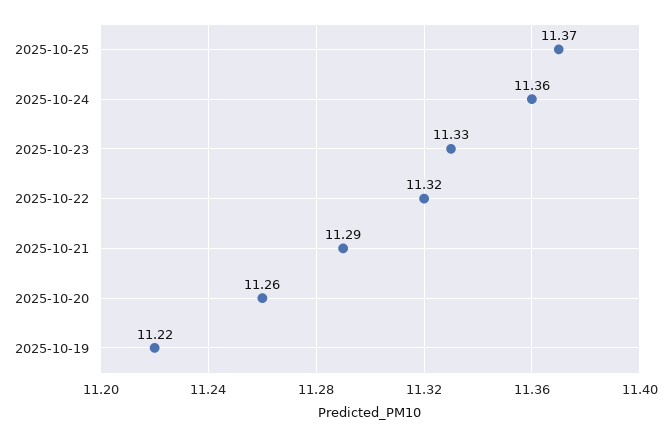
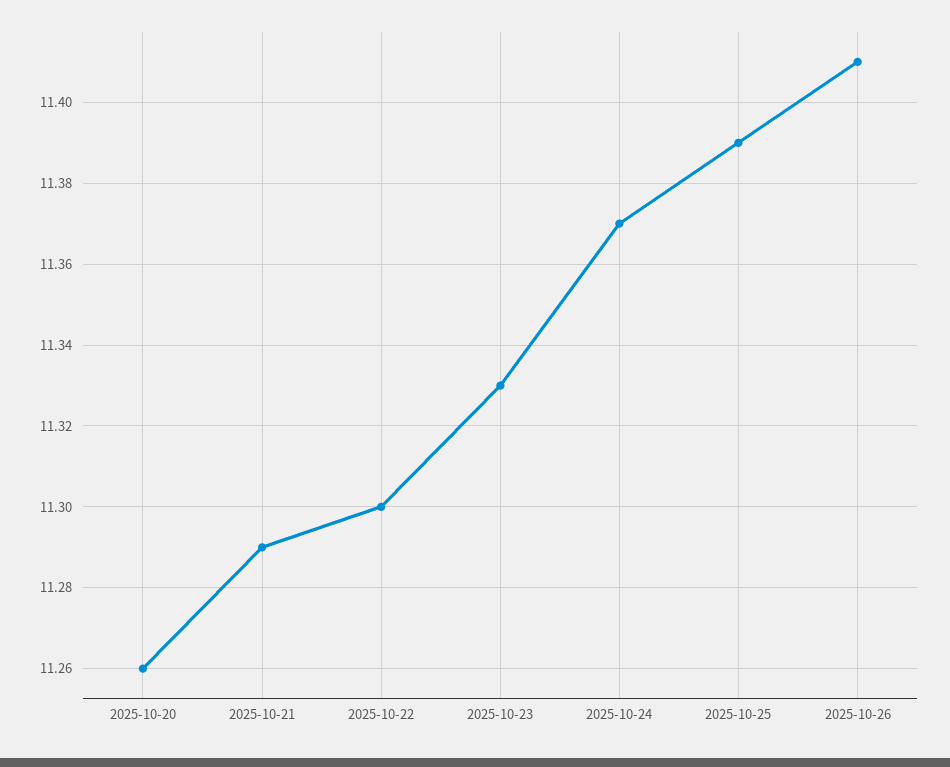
2025-10-25: 11.37 -> 11.39
2025-10-24: 11.36 -> 11.37
2025-10-22: 11.32 -> 11.3
2025-10-19: 11.22 -> none
2025-10-26: none -> 11.41

